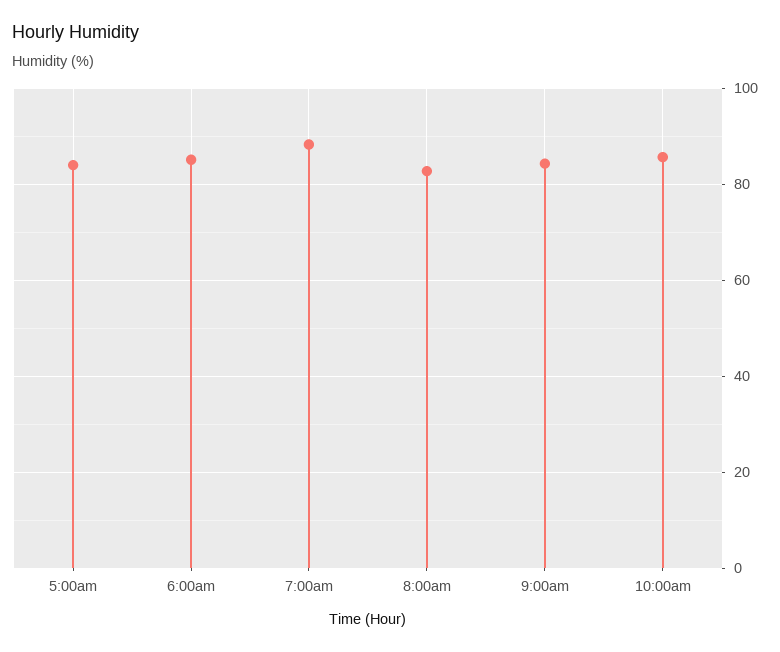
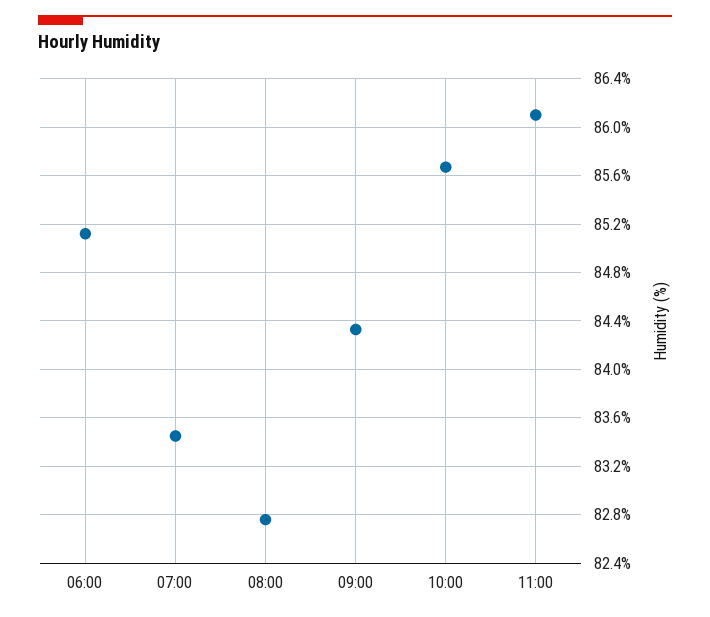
5:00am: 84 -> none
7:00am: 88 -> 83.45
11:00: none -> 86.1

